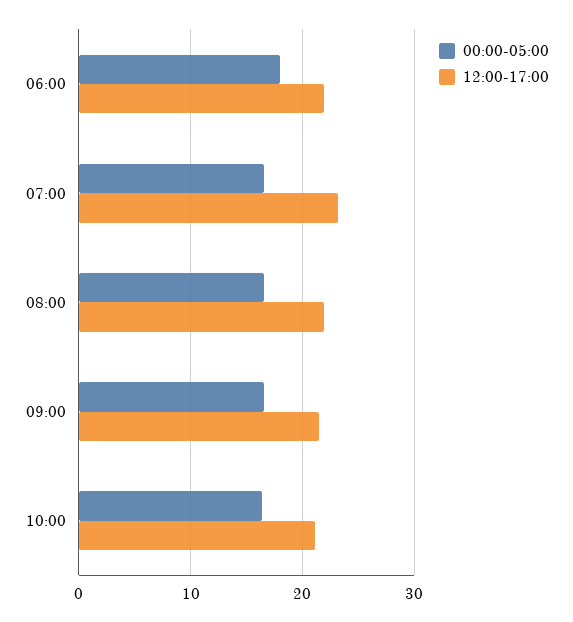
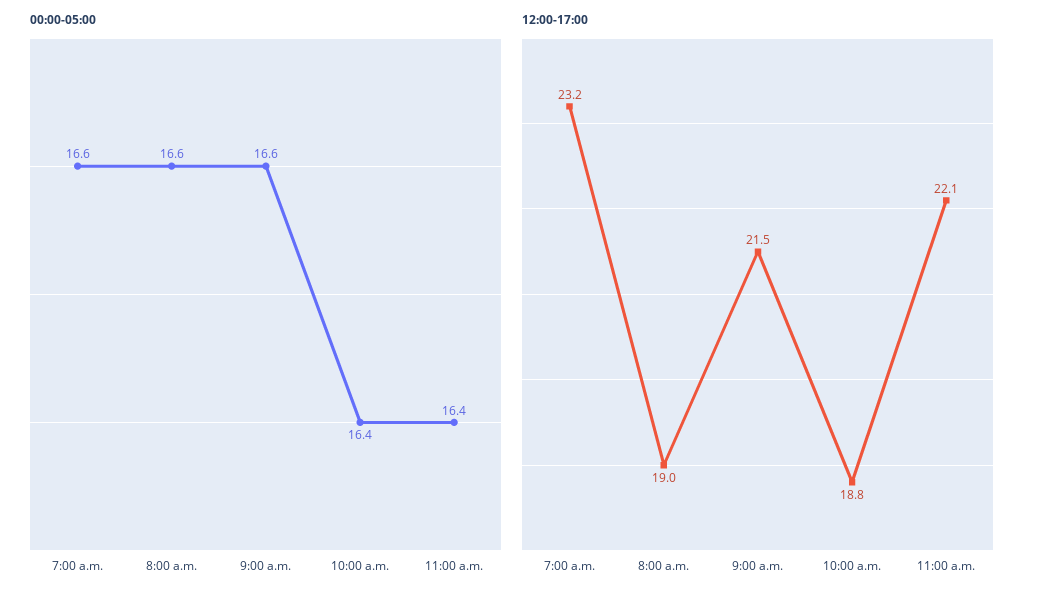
00:00-05:00, 06:00: 18 -> none
12:00-17:00, 06:00: 22 -> none
12:00-17:00, 08:00: 22 -> 19
12:00-17:00, 10:00: 21 -> 18.8
00:00-05:00, 11:00 a.m.: none -> 16.4
12:00-17:00, 11:00 a.m.: none -> 22.1

